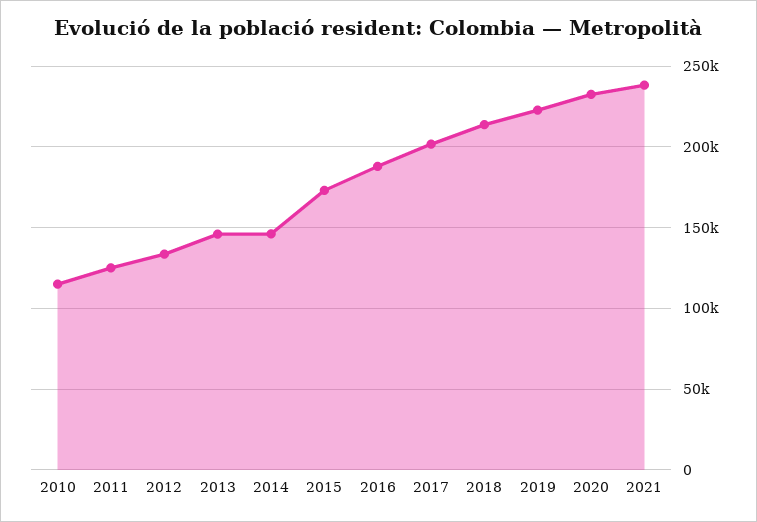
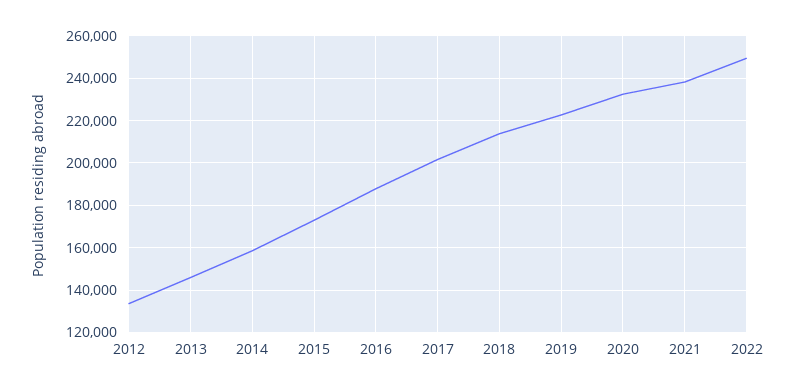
2010: 115000 -> none
2011: 125000 -> none
2014: 145000 -> 160000
2022: none -> 250000

